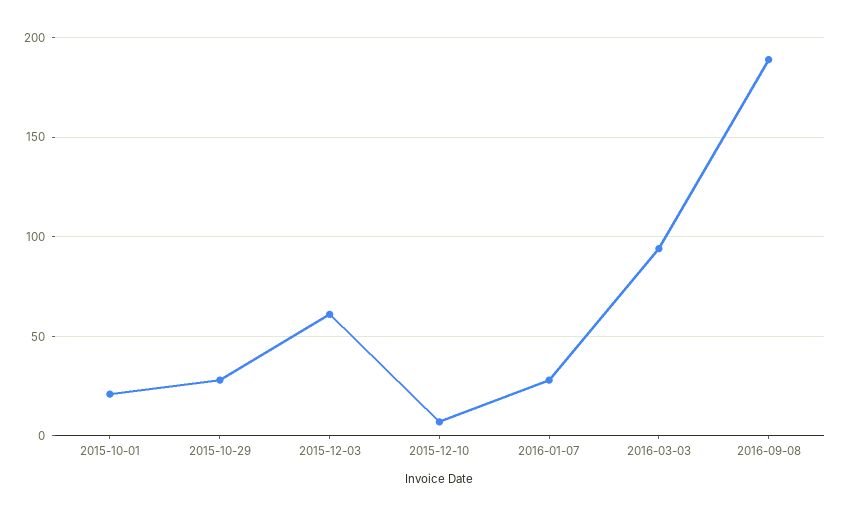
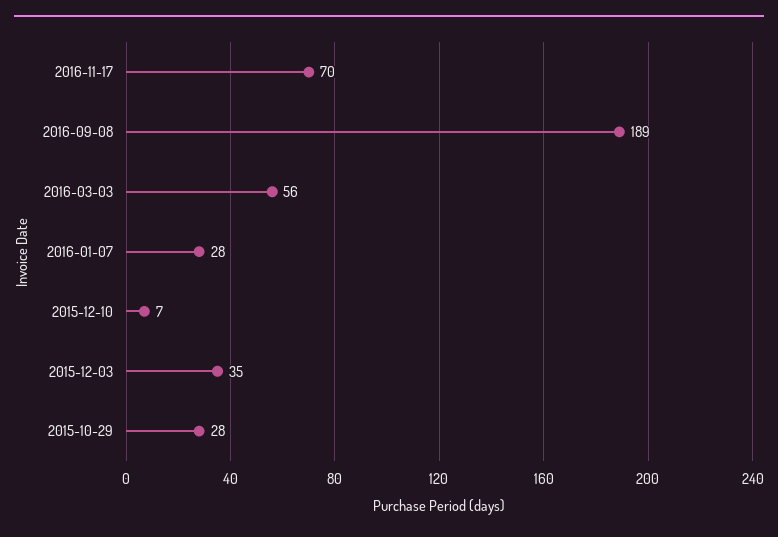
2015-10-01: 20 -> none
2015-12-03: 60 -> 35
2016-03-03: 95 -> 56
2016-11-17: none -> 70

